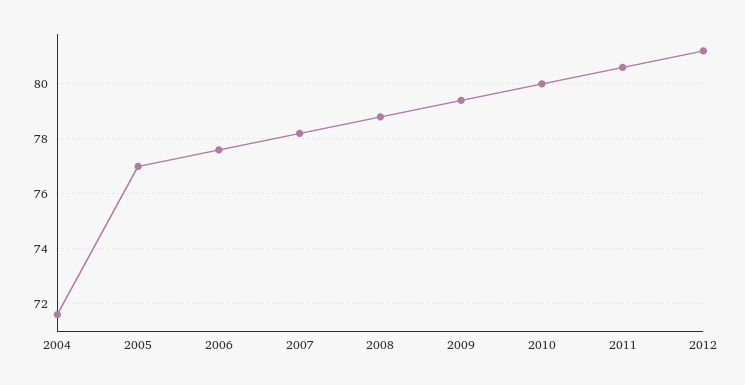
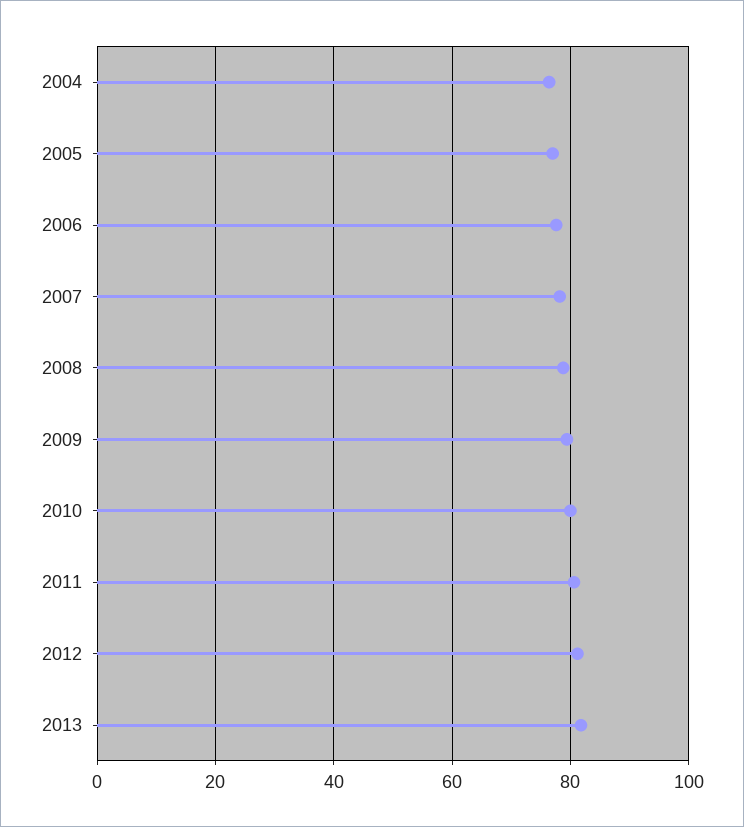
2004: 71.5 -> 76
2013: none -> 82

